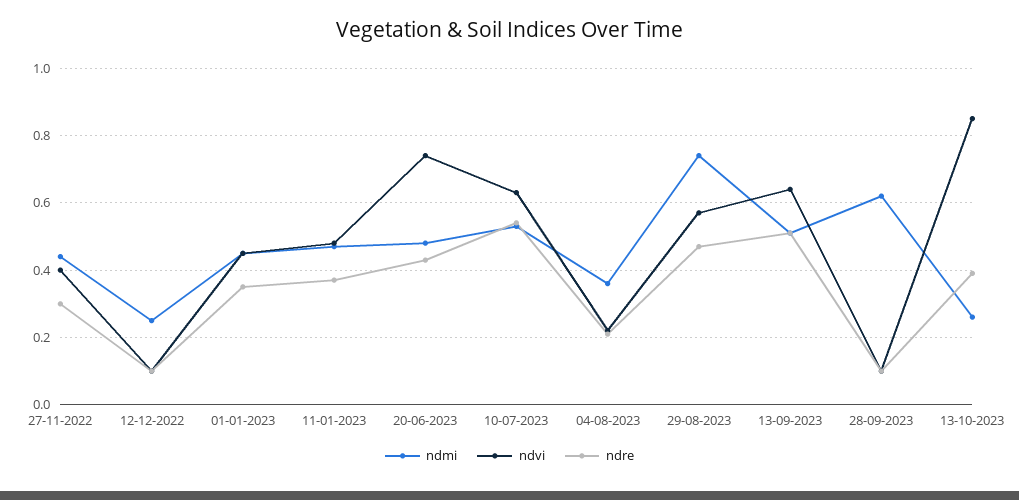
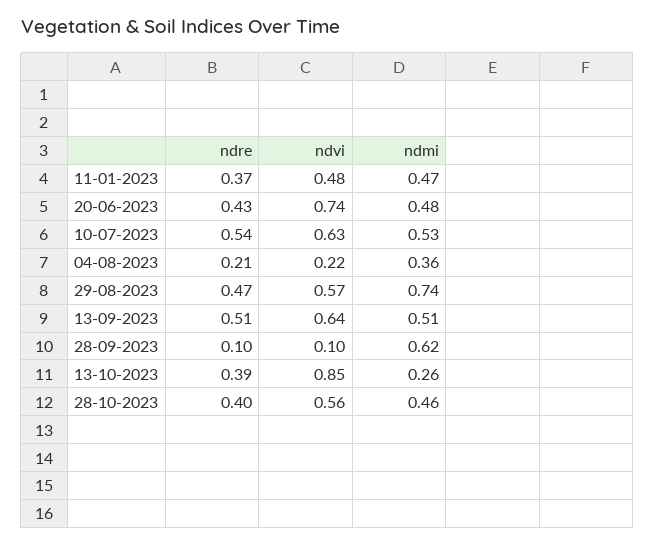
ndmi, 27-11-2022: 0.45 -> none
ndvi, 27-11-2022: 0.4 -> none
ndre, 27-11-2022: 0.3 -> none
ndmi, 12-12-2022: 0.25 -> none
ndvi, 12-12-2022: 0.1 -> none
ndre, 12-12-2022: 0.1 -> none
ndmi, 01-01-2023: 0.45 -> none
ndvi, 01-01-2023: 0.45 -> none
ndre, 01-01-2023: 0.35 -> none
ndre, 28-10-2023: none -> 0.4
ndvi, 28-10-2023: none -> 0.56
ndmi, 28-10-2023: none -> 0.46

